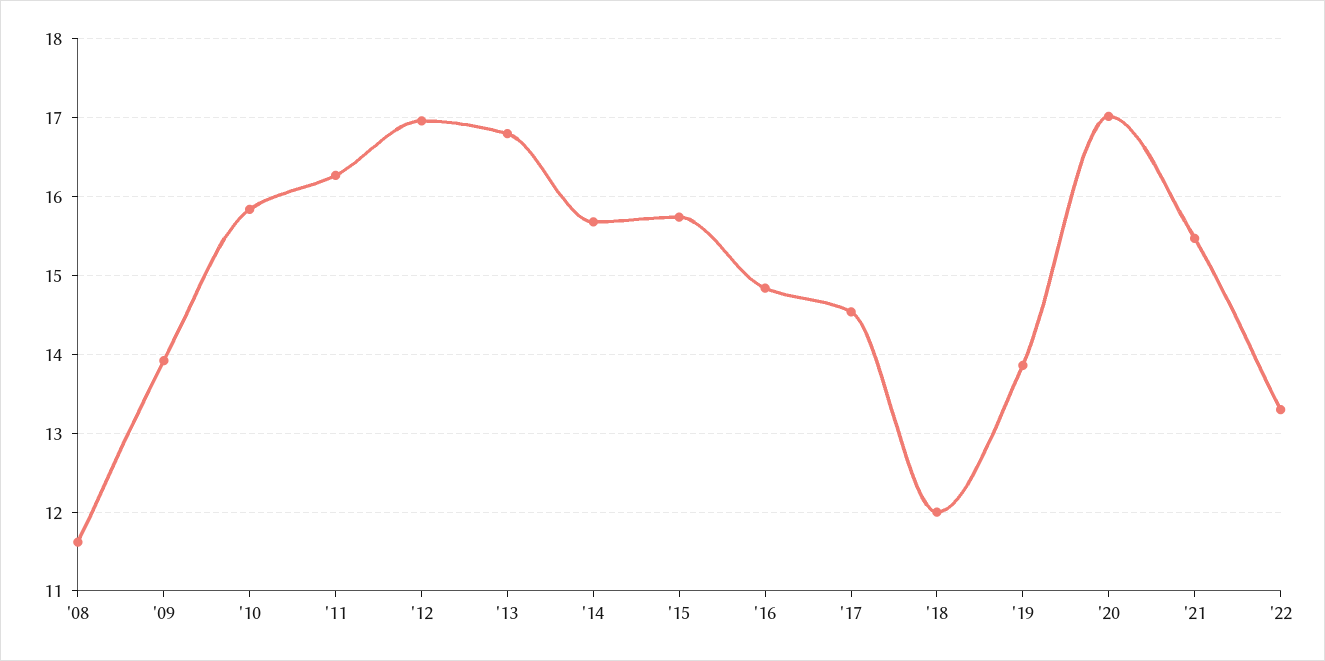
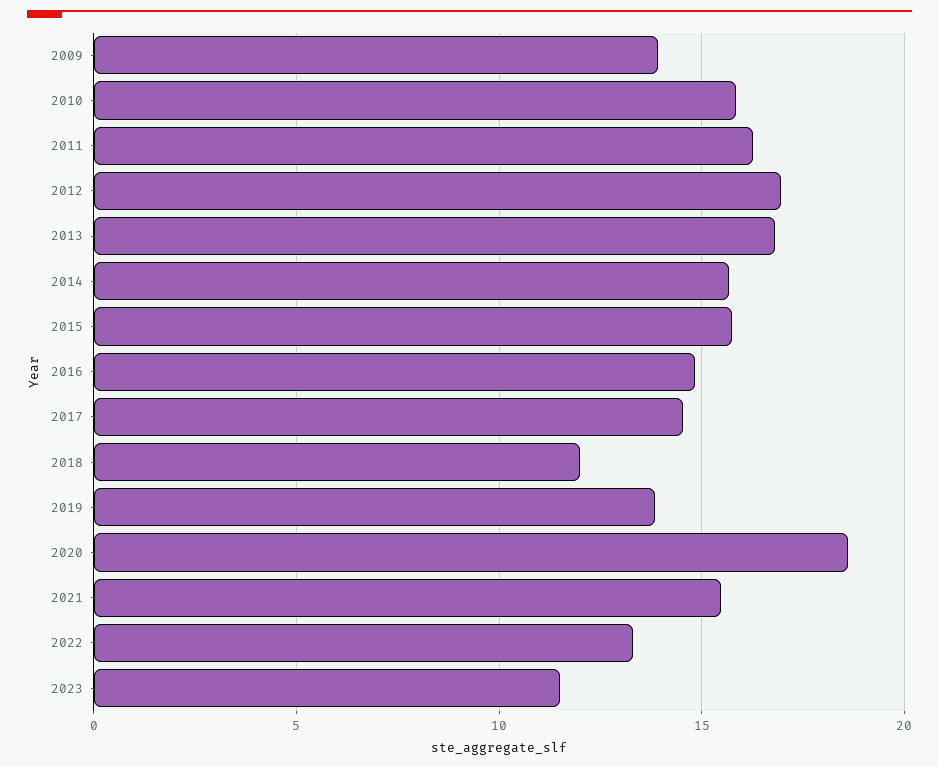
'08: 11.6 -> none
'20: 17 -> 18.5
2023: none -> 11.5

